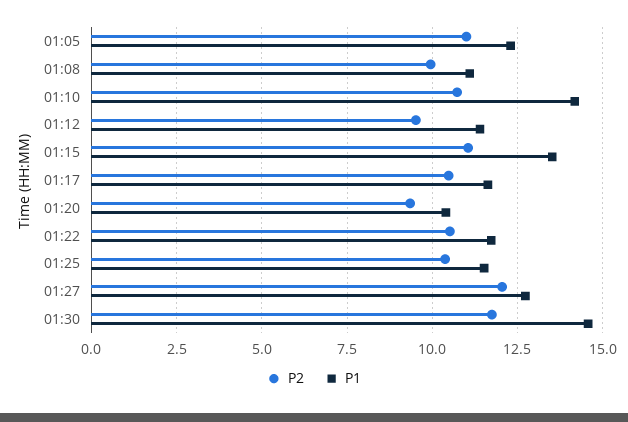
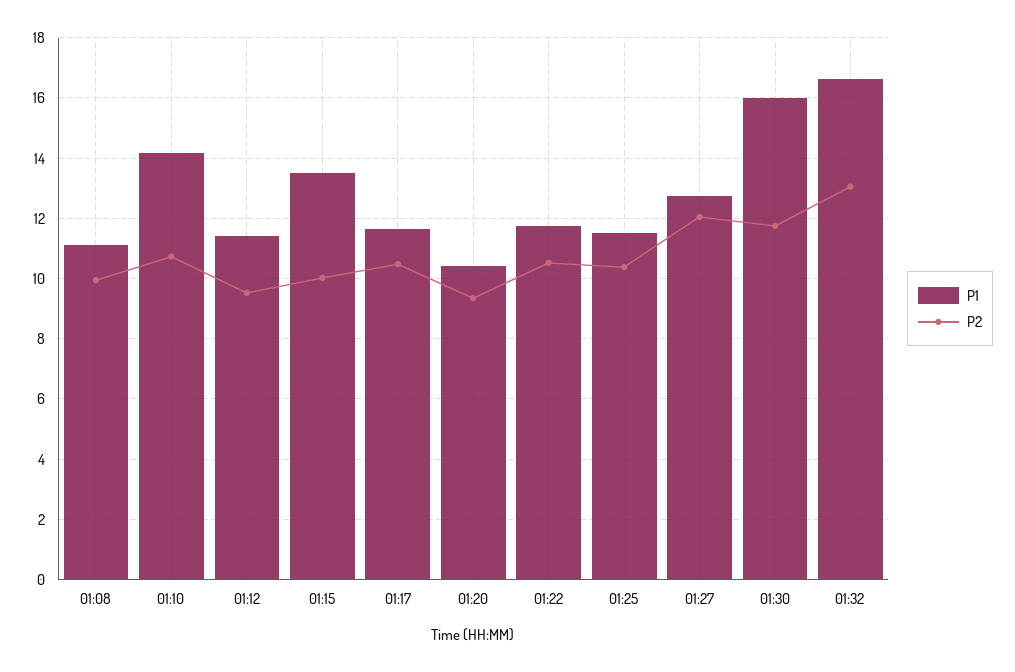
P2, 01:05: 11 -> none
P1, 01:05: 12.25 -> none
P2, 01:15: 11 -> 10
P1, 01:30: 14.5 -> 16
P1, 01:32: none -> 16.6
P2, 01:32: none -> 13

